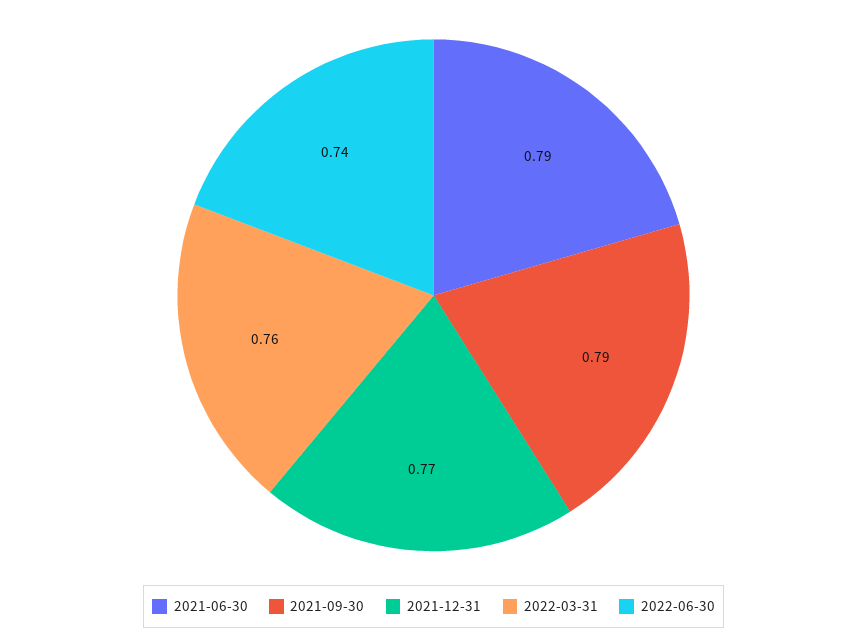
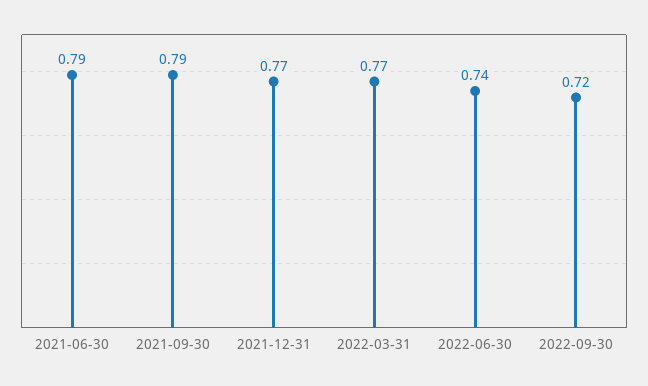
2022-03-31: 0.76 -> 0.77
2022-09-30: none -> 0.72

